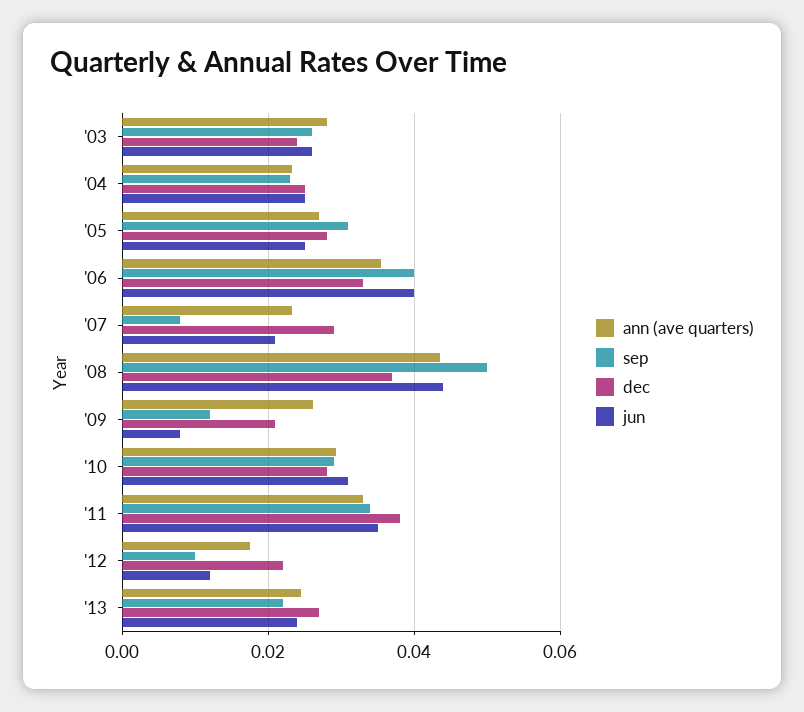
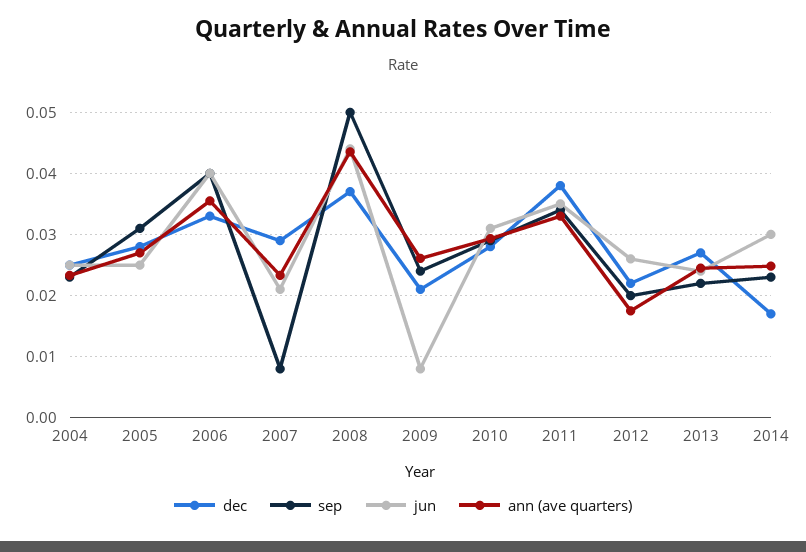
ann (ave quarters), '03: 0.028 -> none
sep, '03: 0.026 -> none
dec, '03: 0.024 -> none
jun, '03: 0.026 -> none
sep, '09: 0.012 -> 0.024
sep, '12: 0.01 -> 0.02
jun, '12: 0.012 -> 0.026
dec, 2014: none -> 0.017
sep, 2014: none -> 0.023
jun, 2014: none -> 0.03
ann (ave quarters), 2014: none -> 0.025

